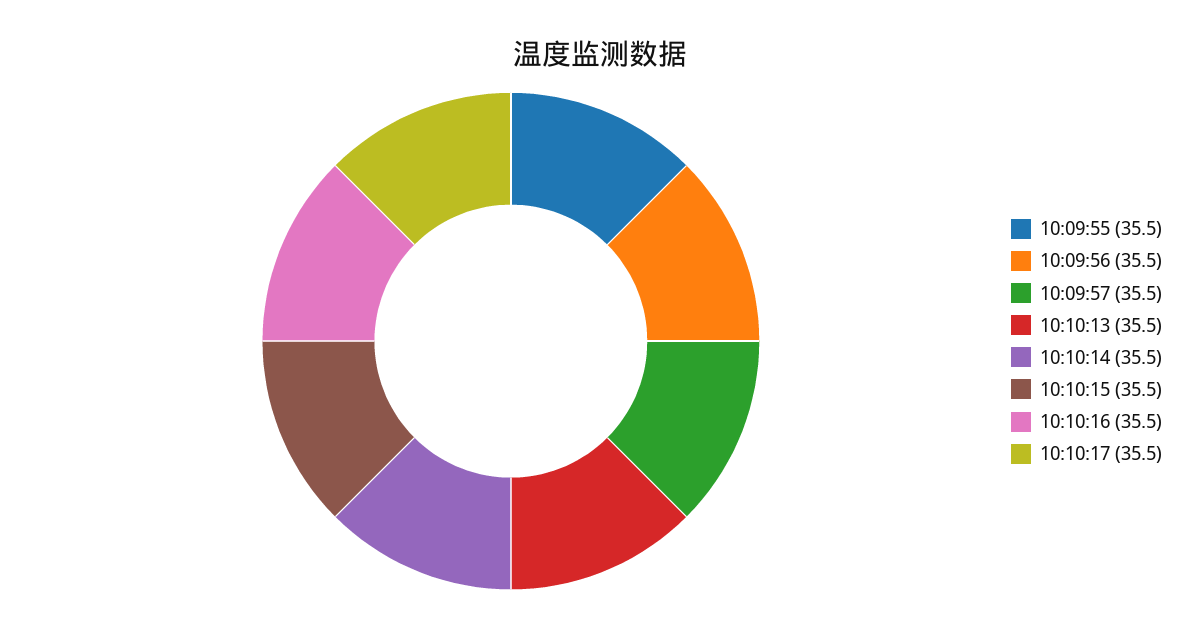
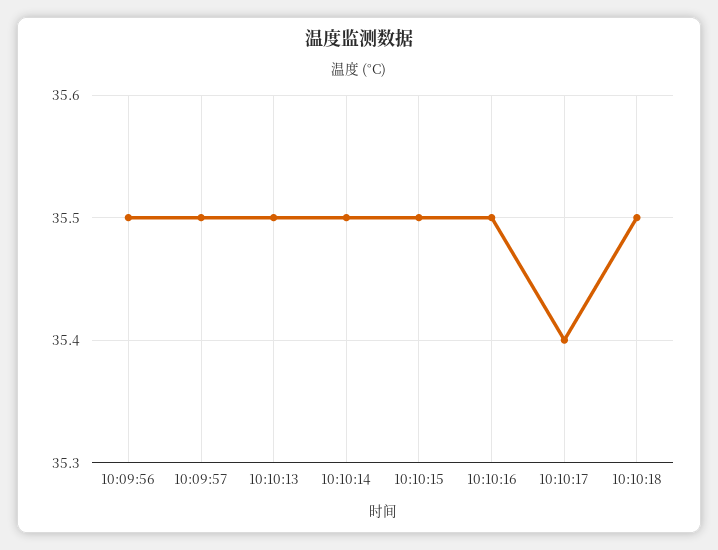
10:09:55: 35.5 -> none
10:10:17: 35.5 -> 35.4
10:10:18: none -> 35.5

